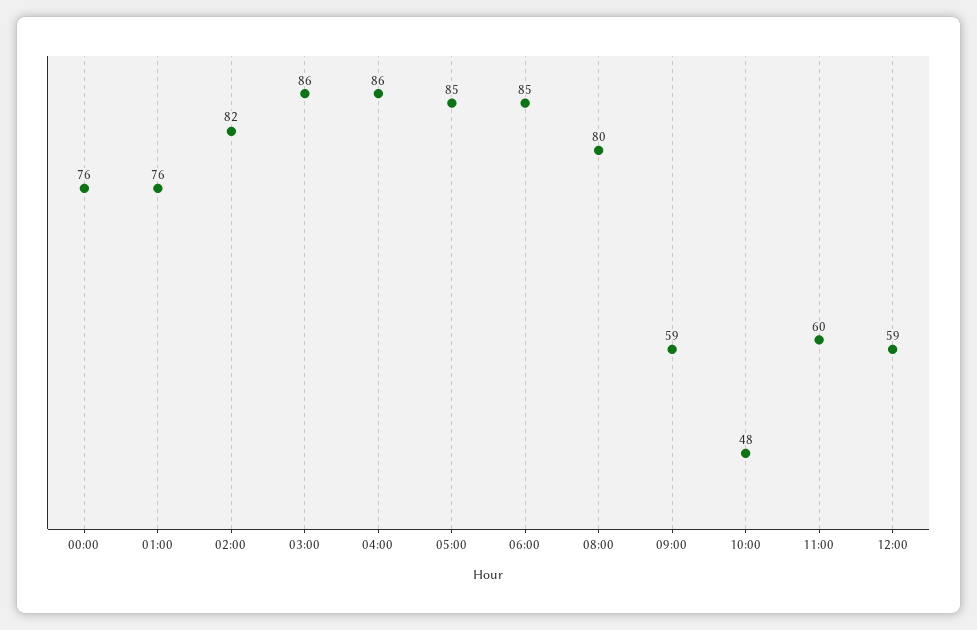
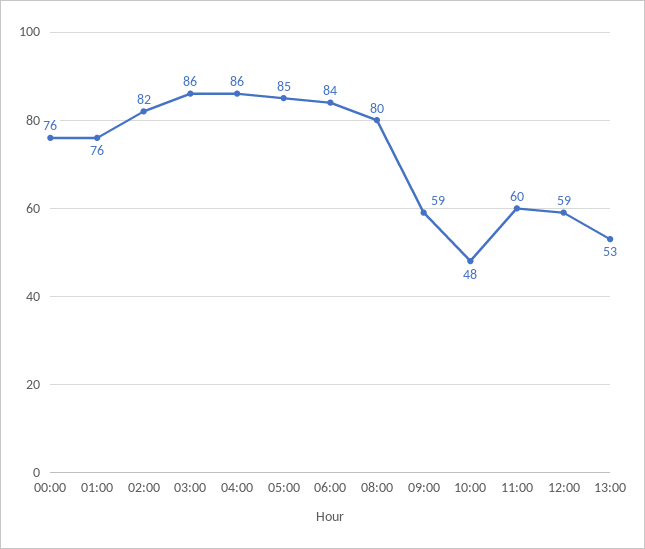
06:00: 85 -> 84
13:00: none -> 53

